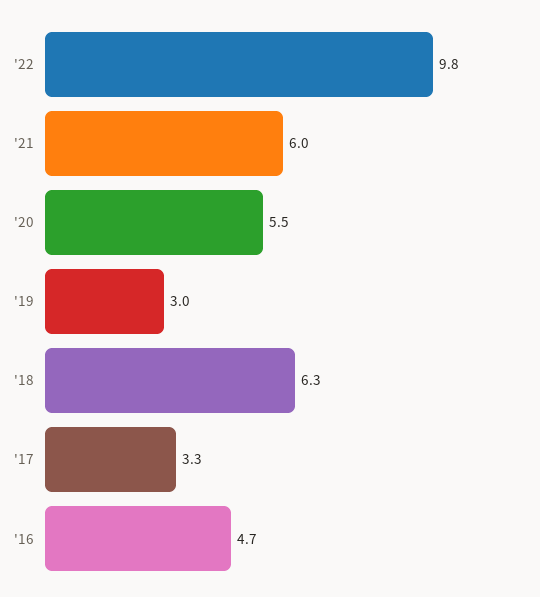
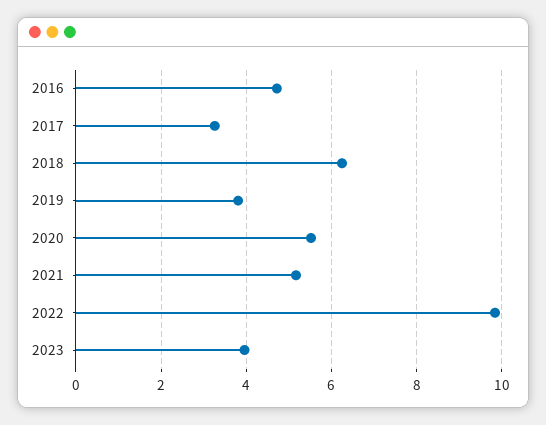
'21: 6 -> 5.2
'19: 3 -> 3.8
2023: none -> 4

